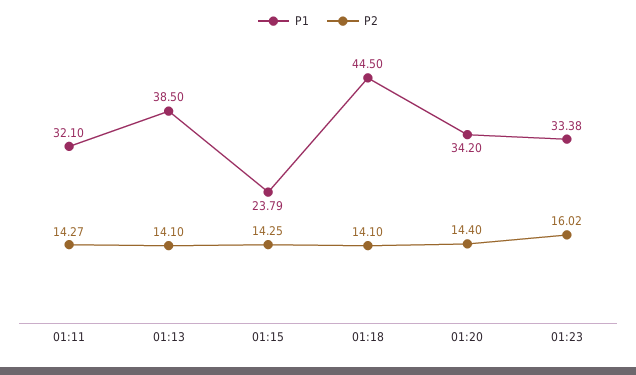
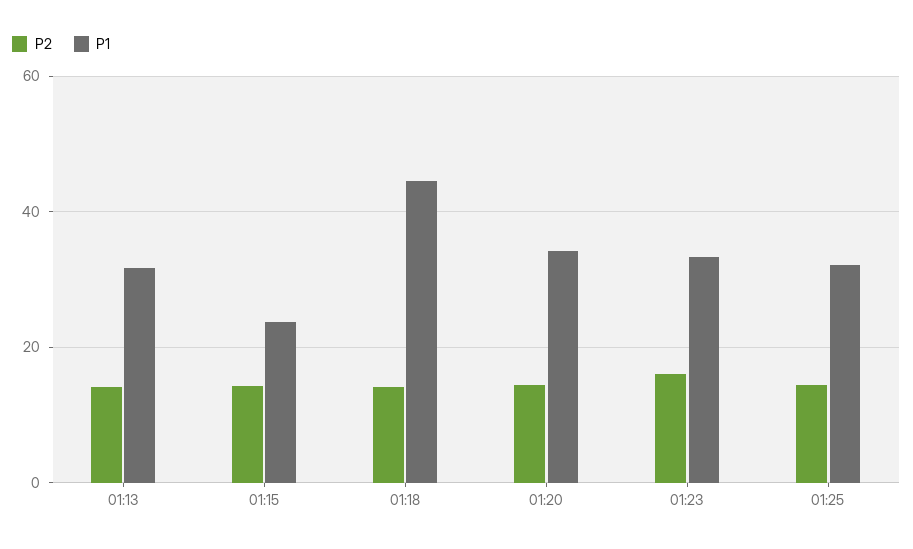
P1, 01:11: 32.1 -> none
P2, 01:11: 14.27 -> none
P1, 01:13: 38.5 -> 32
P2, 01:25: none -> 14
P1, 01:25: none -> 32

